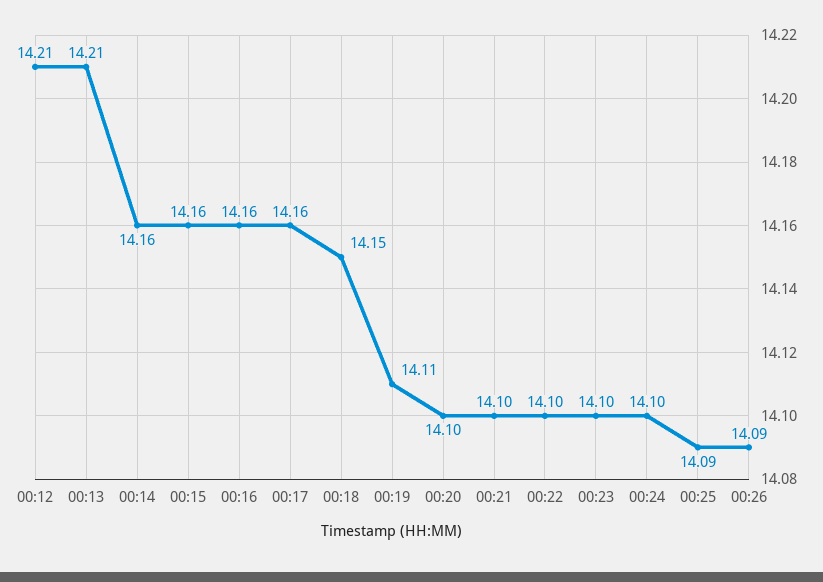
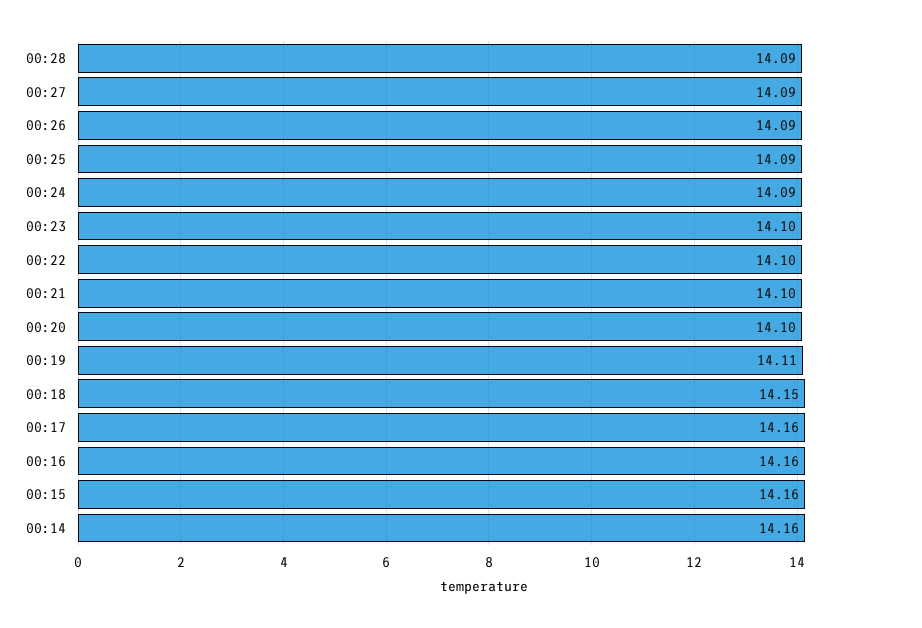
00:12: 14.21 -> none
00:13: 14.21 -> none
00:24: 14.1 -> 14.09
00:28: none -> 14.09
00:27: none -> 14.09

